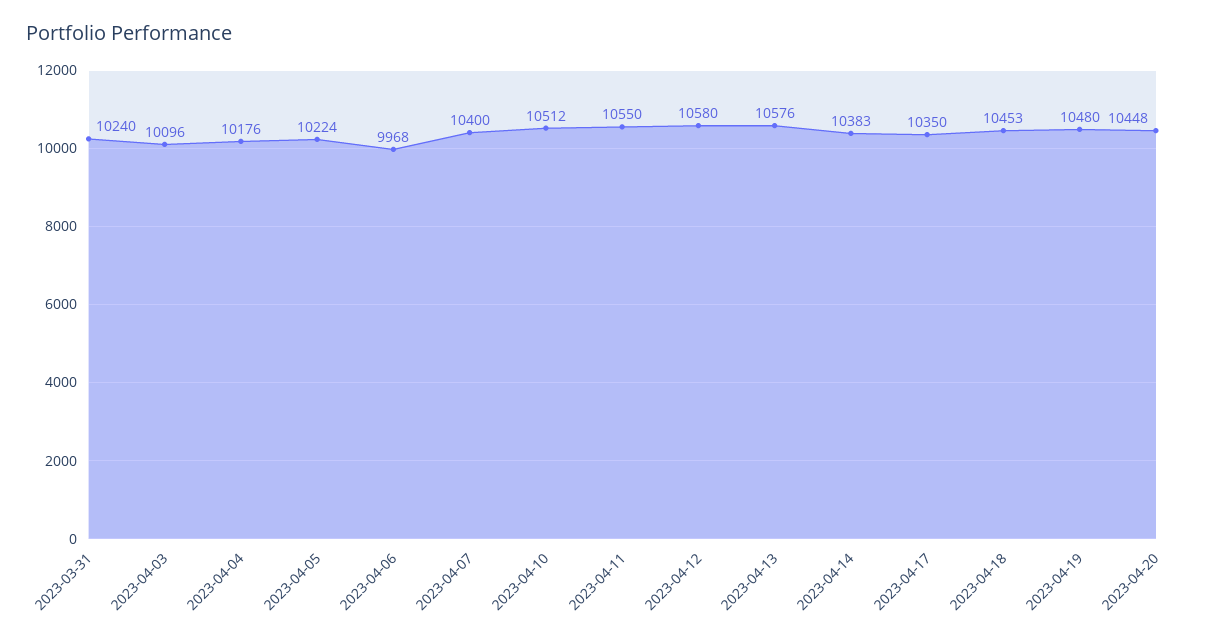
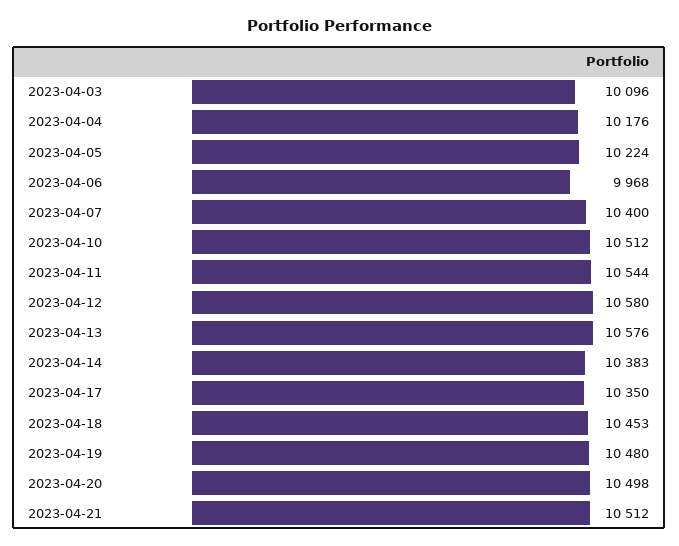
2023-03-31: 10240 -> none
2023-04-11: 10550 -> 10544
2023-04-20: 10448 -> 10498
2023-04-21: none -> 10512

